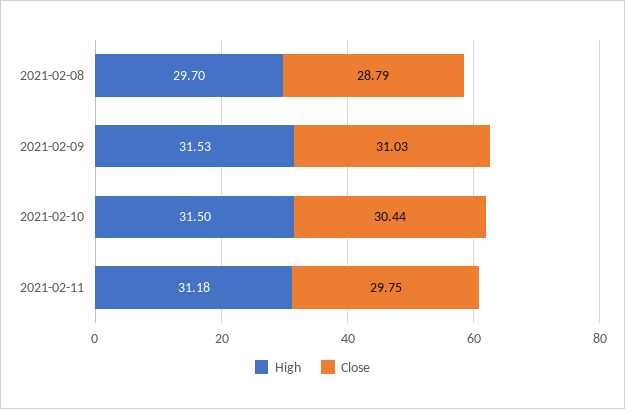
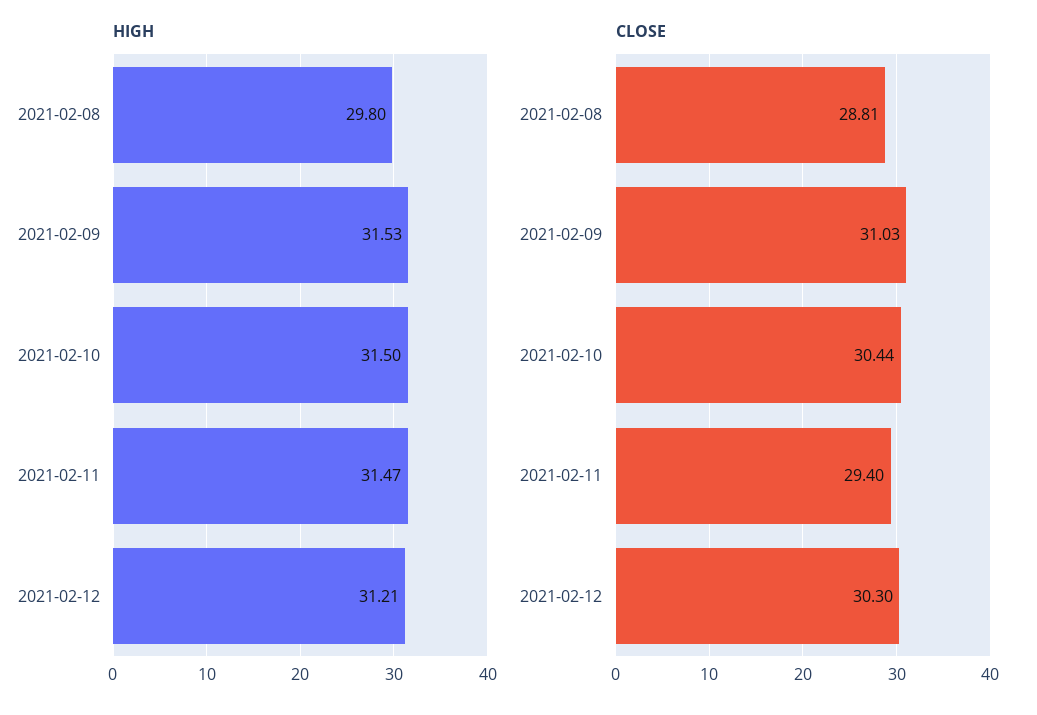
High, 2021-02-08: 29.7 -> 29.8
Close, 2021-02-08: 28.79 -> 28.81
High, 2021-02-11: 31.18 -> 31.47
Close, 2021-02-11: 29.75 -> 29.4
High, 2021-02-12: none -> 31.21
Close, 2021-02-12: none -> 30.3

